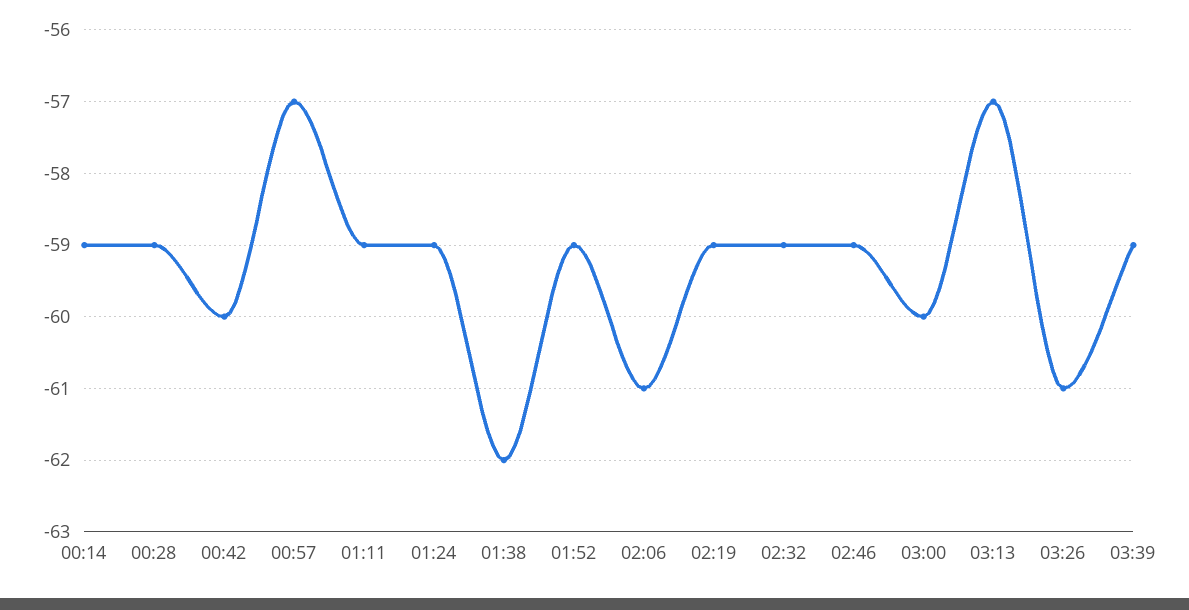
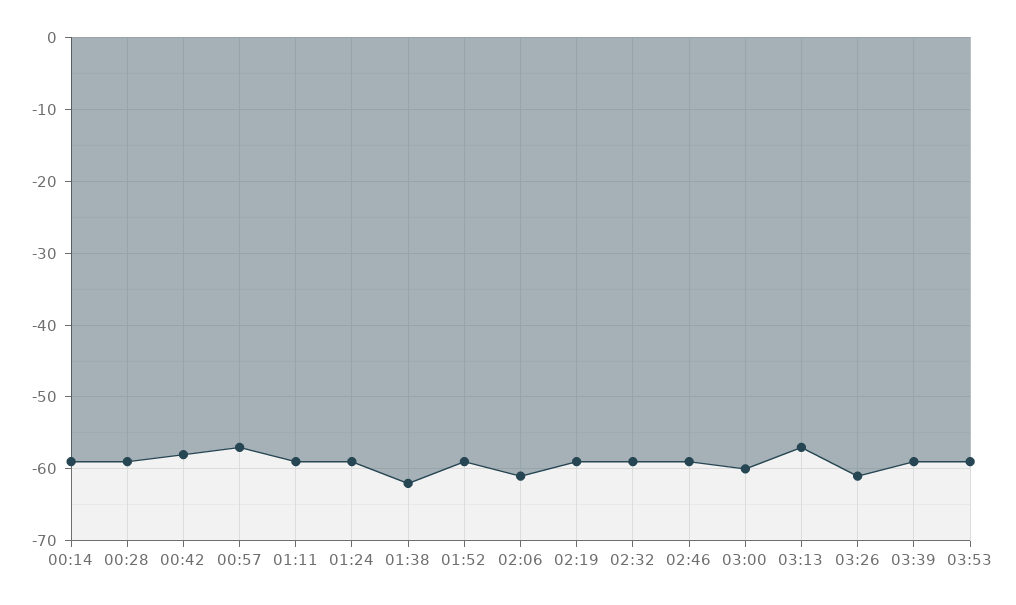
00:42: -60 -> -58
03:53: none -> -59

